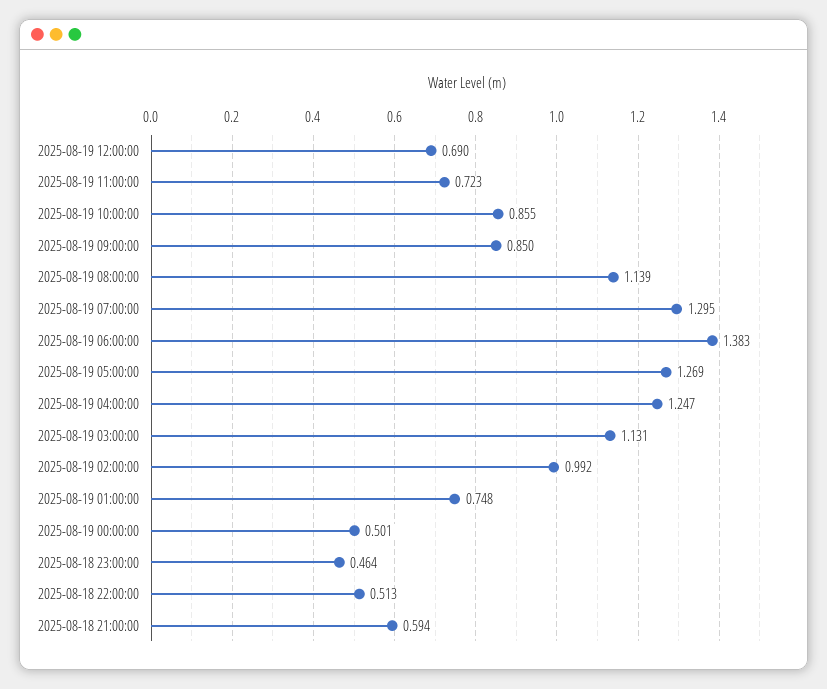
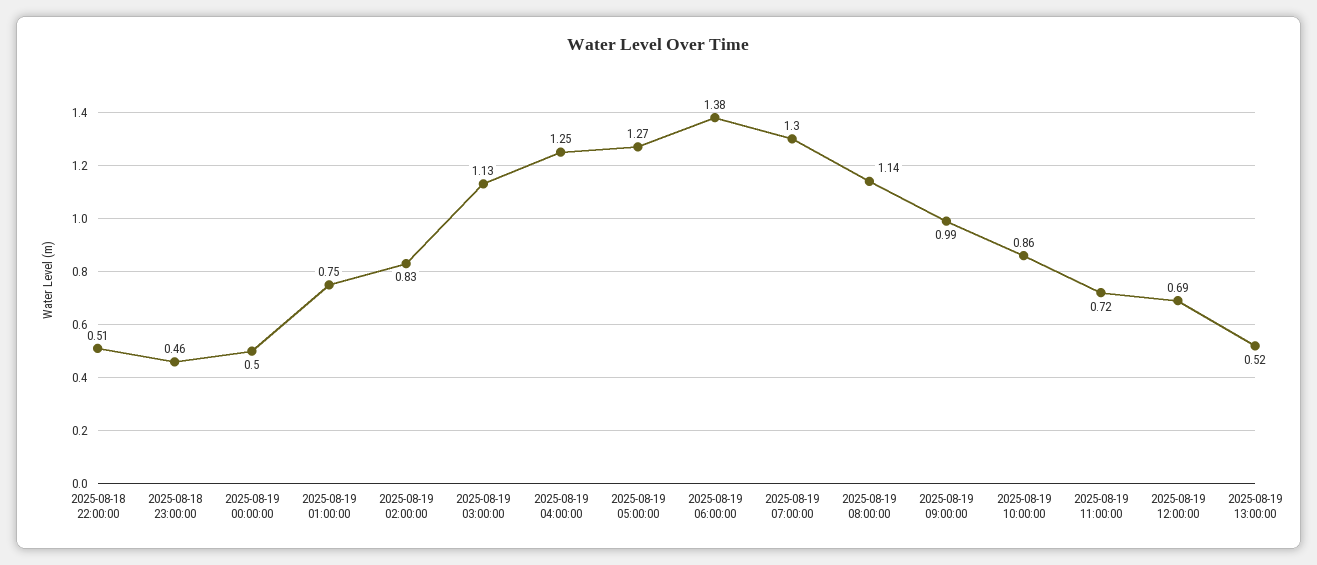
2025-08-19 09:00:00: 0.85 -> 0.99
2025-08-19 02:00:00: 0.992 -> 0.83
2025-08-18 21:00:00: 0.594 -> none
2025-08-19 13:00:00: none -> 0.52

